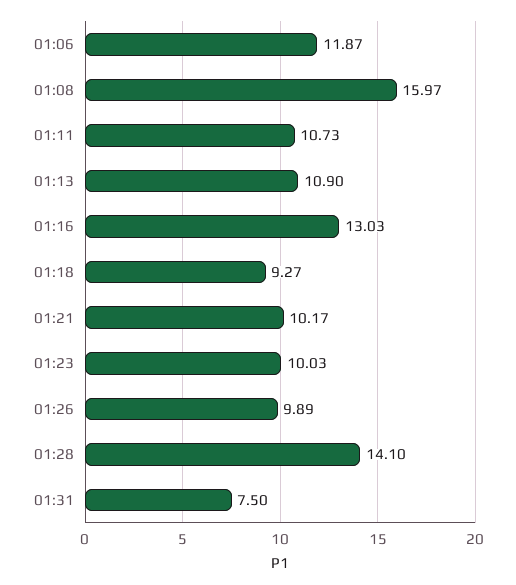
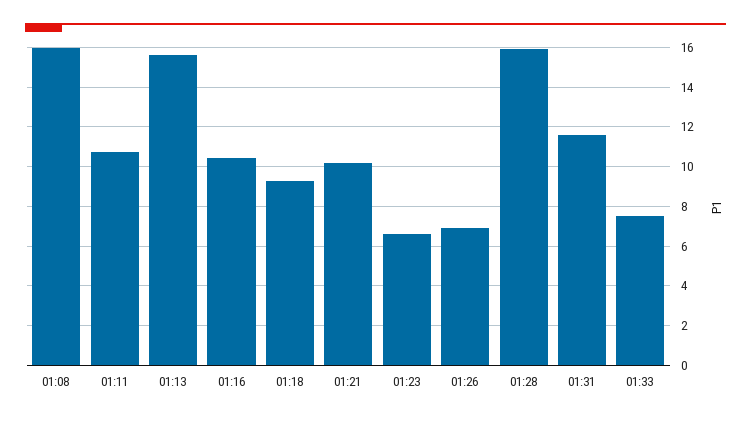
01:06: 11.87 -> none
01:13: 10.9 -> 15.5
01:16: 13.03 -> 10.5
01:23: 10.03 -> 6.5
01:26: 9.89 -> 7
01:28: 14.1 -> 16
01:31: 7.5 -> 11.5
01:33: none -> 7.5

